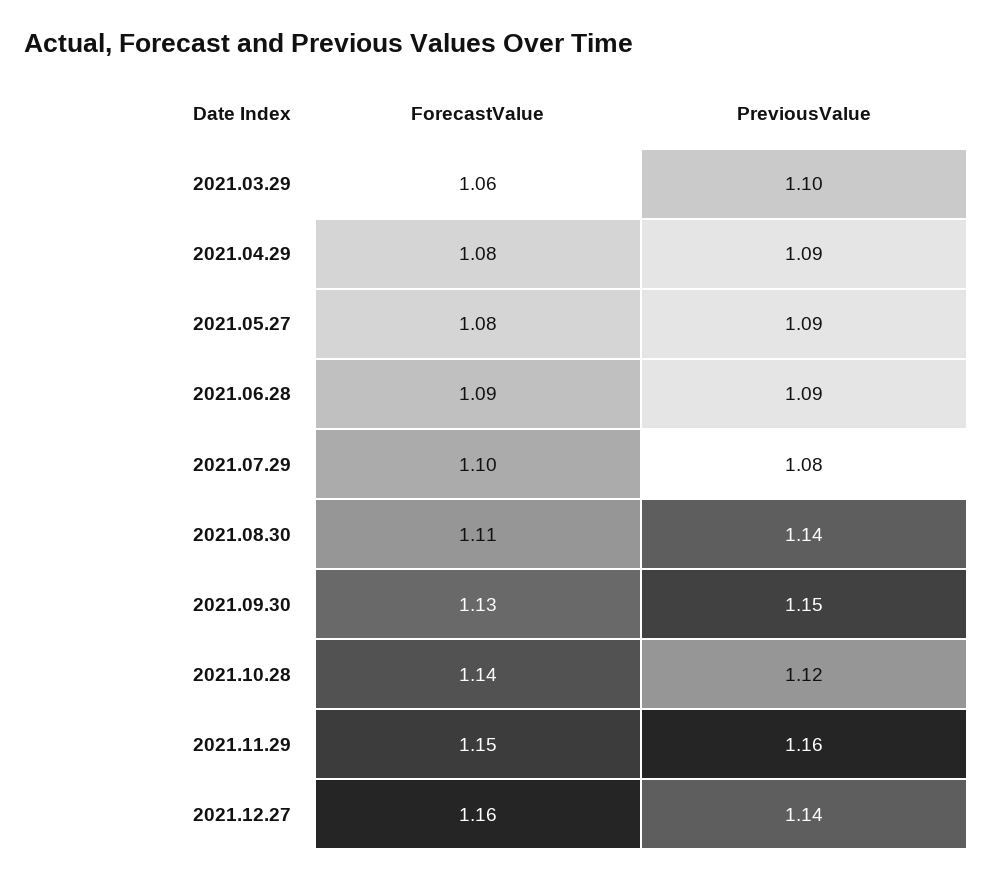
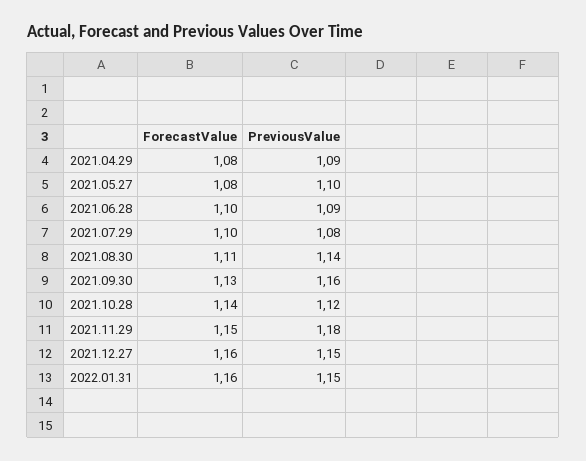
ForecastValue, 2021.03.29: 1.06 -> none
PreviousValue, 2021.03.29: 1.1 -> none
PreviousValue, 2021.05.27: 1.09 -> 1.1
ForecastValue, 2021.06.28: 1.09 -> 1.1
PreviousValue, 2021.09.30: 1.15 -> 1.16
PreviousValue, 2021.11.29: 1.16 -> 1.18
PreviousValue, 2021.12.27: 1.14 -> 1.15
ForecastValue, 2022.01.31: none -> 1.16
PreviousValue, 2022.01.31: none -> 1.15

